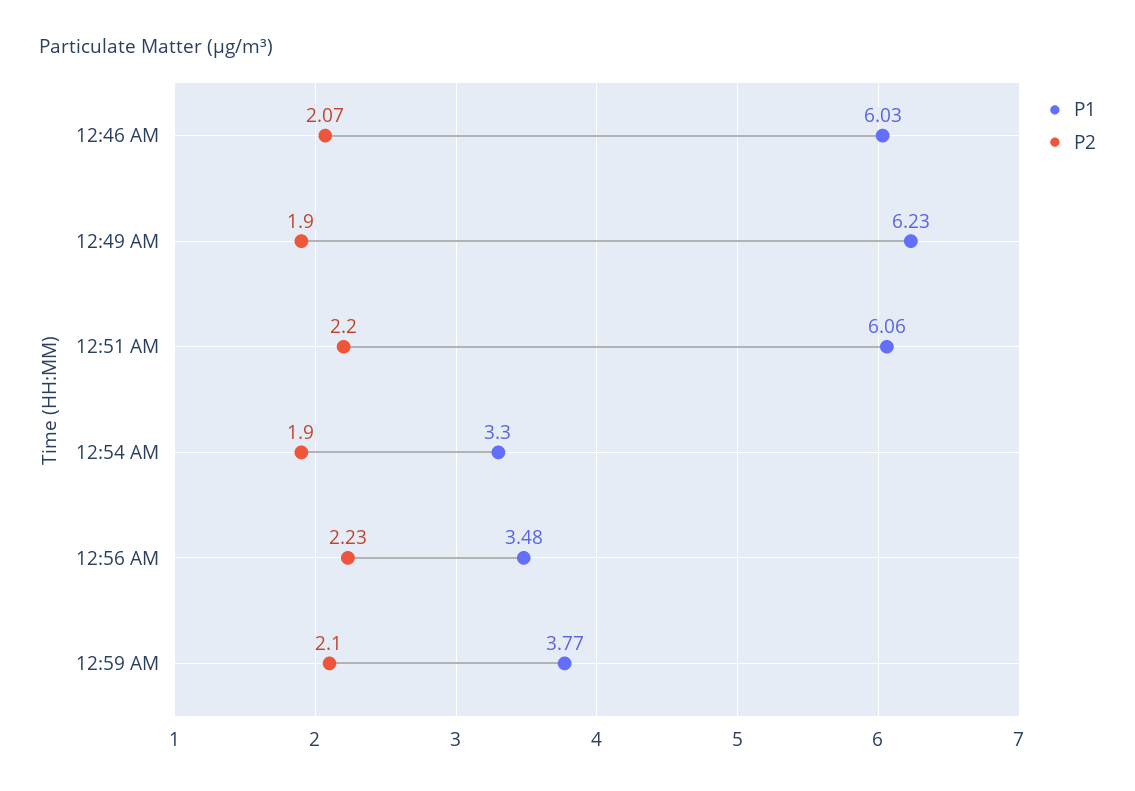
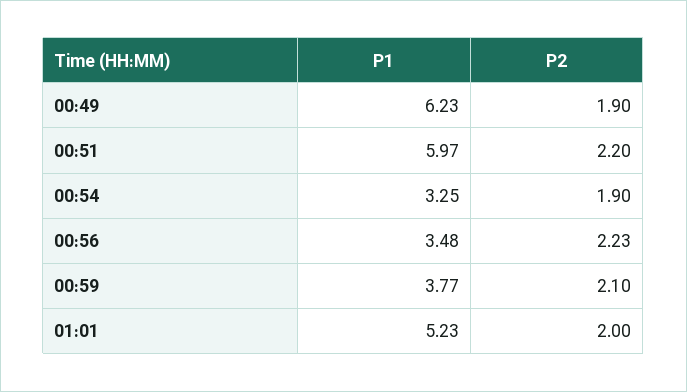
P1, 12:46 AM: 6.03 -> none
P2, 12:46 AM: 2.07 -> none
P1, 12:51 AM: 6.06 -> 5.97
P1, 12:54 AM: 3.3 -> 3.25
P1, 01:01: none -> 5.23
P2, 01:01: none -> 2

